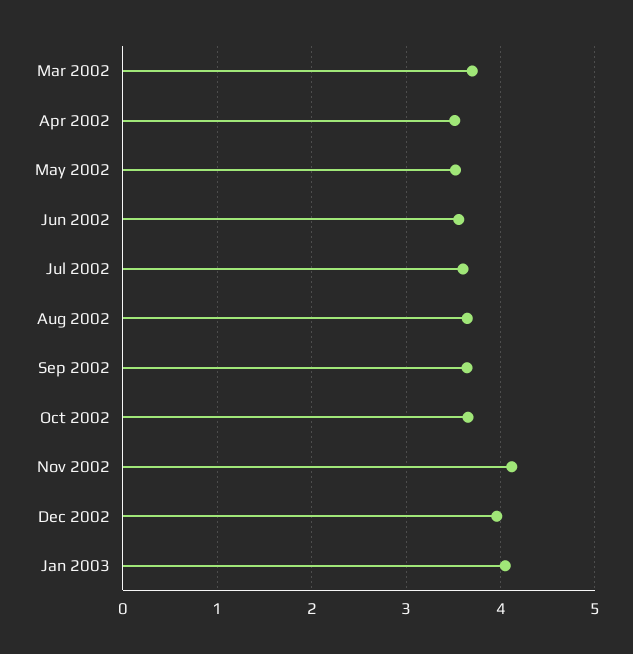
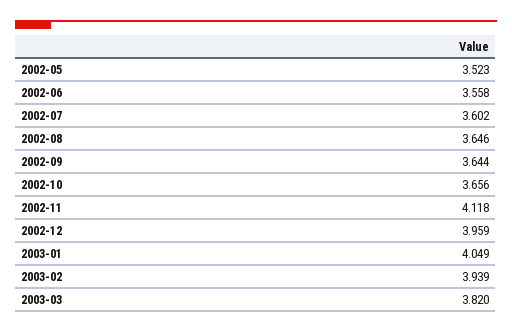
Mar 2002: 3.7 -> none
Apr 2002: 3.5 -> none
2003-02: none -> 3.939
2003-03: none -> 3.82

